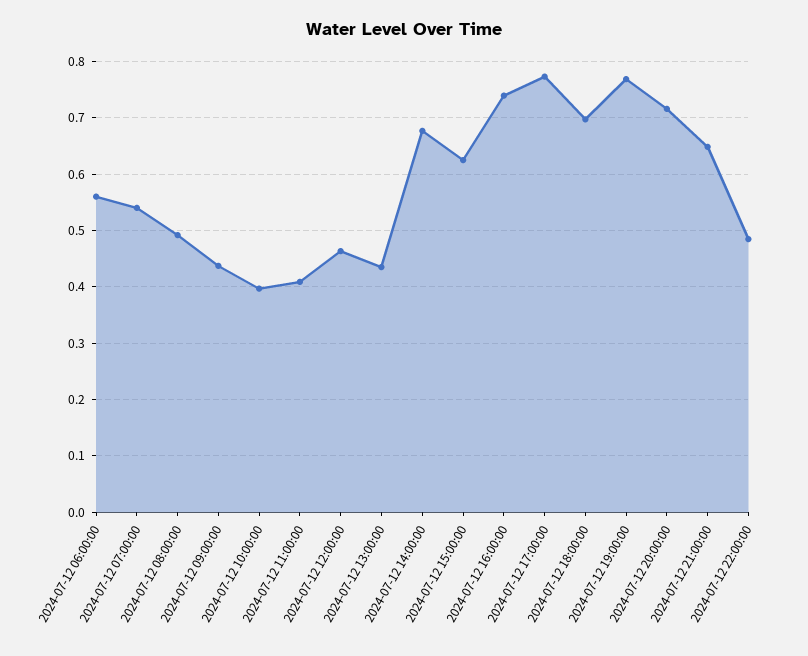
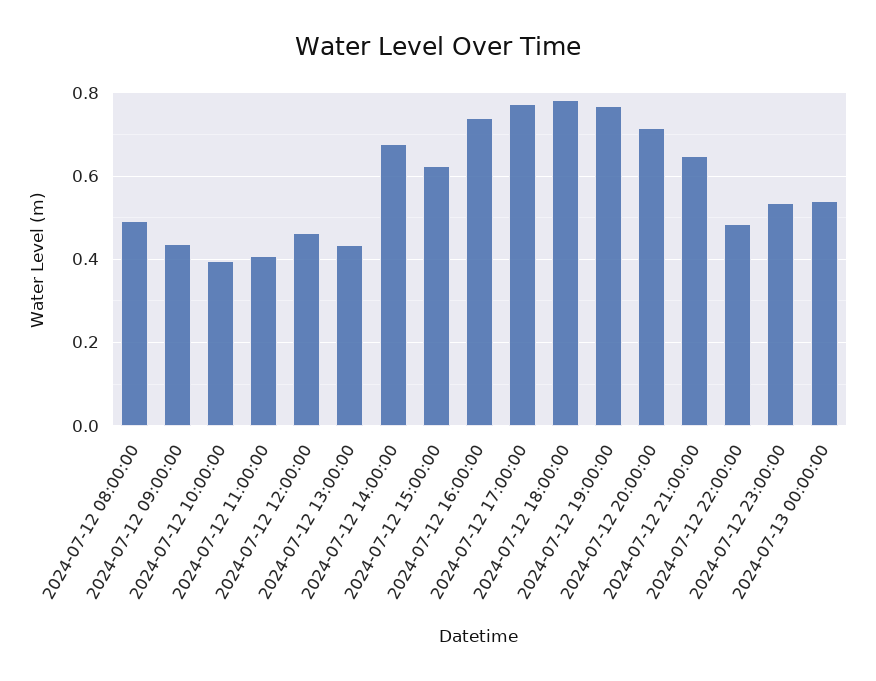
2024-07-12 06:00:00: 0.56 -> none
2024-07-12 07:00:00: 0.54 -> none
2024-07-12 18:00:00: 0.7 -> 0.78
2024-07-12 23:00:00: none -> 0.54
2024-07-13 00:00:00: none -> 0.54

